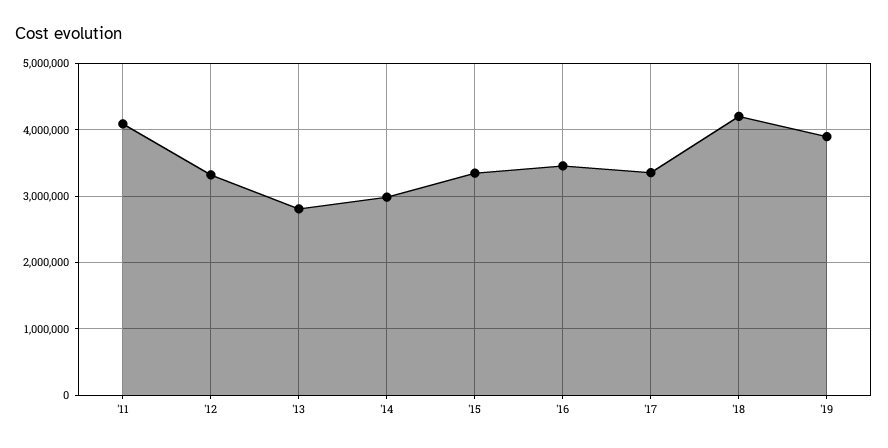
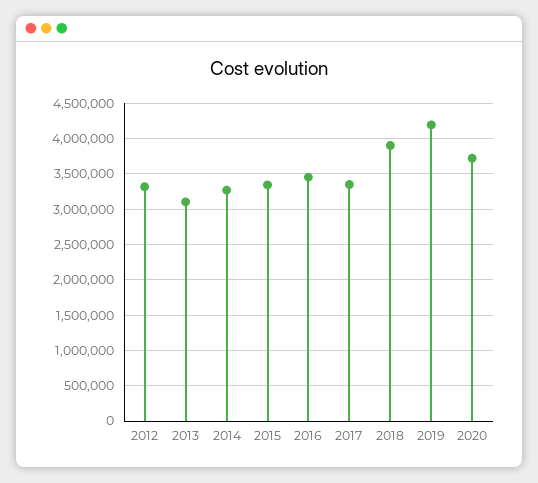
'11: 4100000 -> none
'13: 2800000 -> 3100000
'14: 3000000 -> 3300000
'18: 4200000 -> 3900000
'19: 3900000 -> 4200000
2020: none -> 3700000

